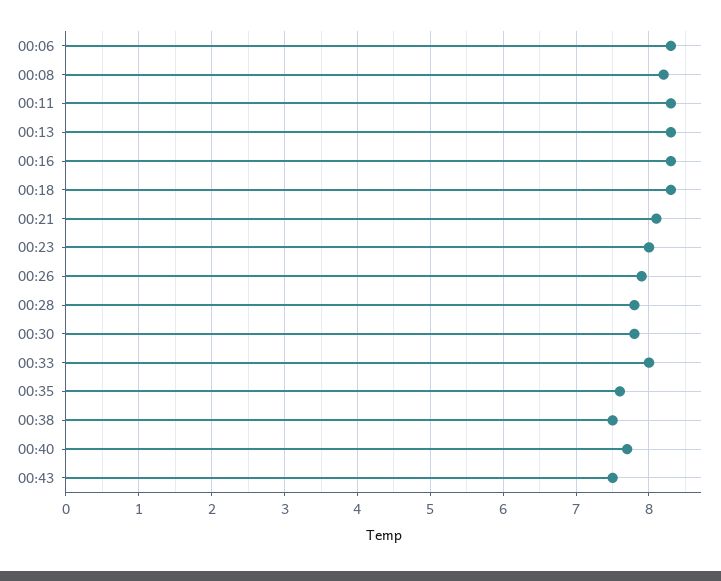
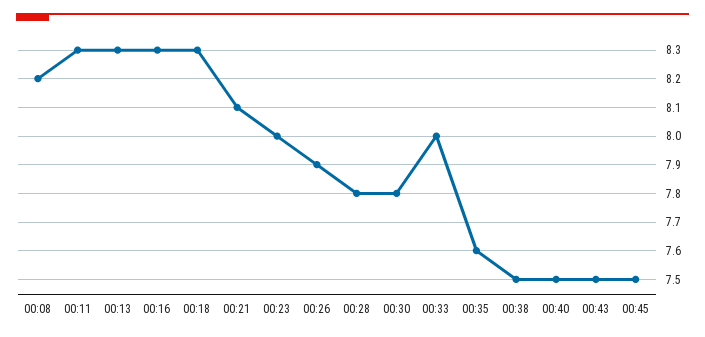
00:06: 8.3 -> none
00:40: 7.7 -> 7.5
00:45: none -> 7.5

